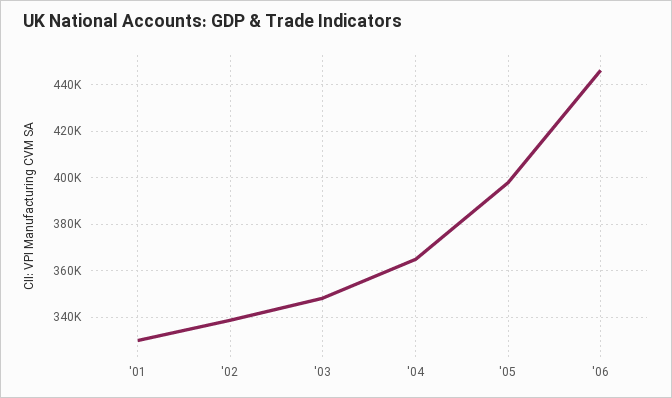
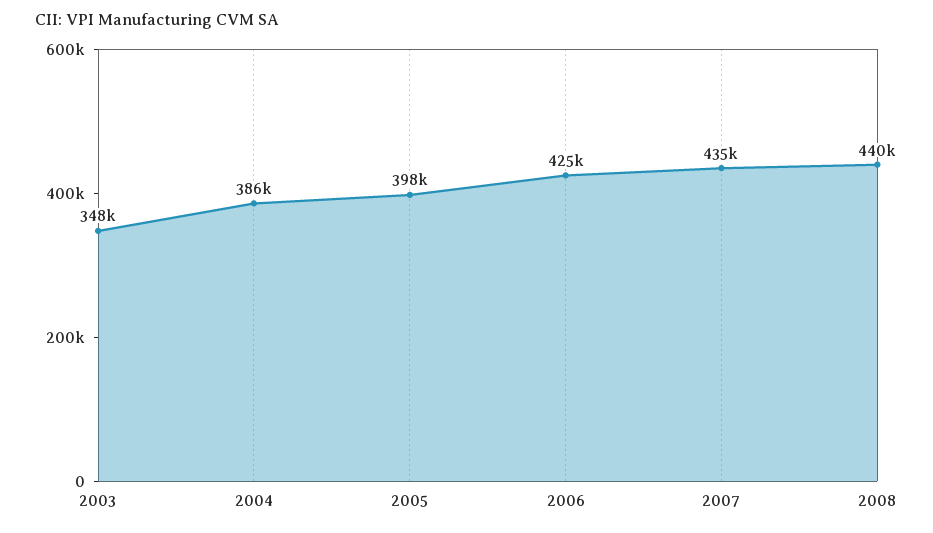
'01: 330000 -> none
'02: 340000 -> none
'04: 365000 -> 386000
'06: 445000 -> 425000
2007: none -> 435000
2008: none -> 440000

